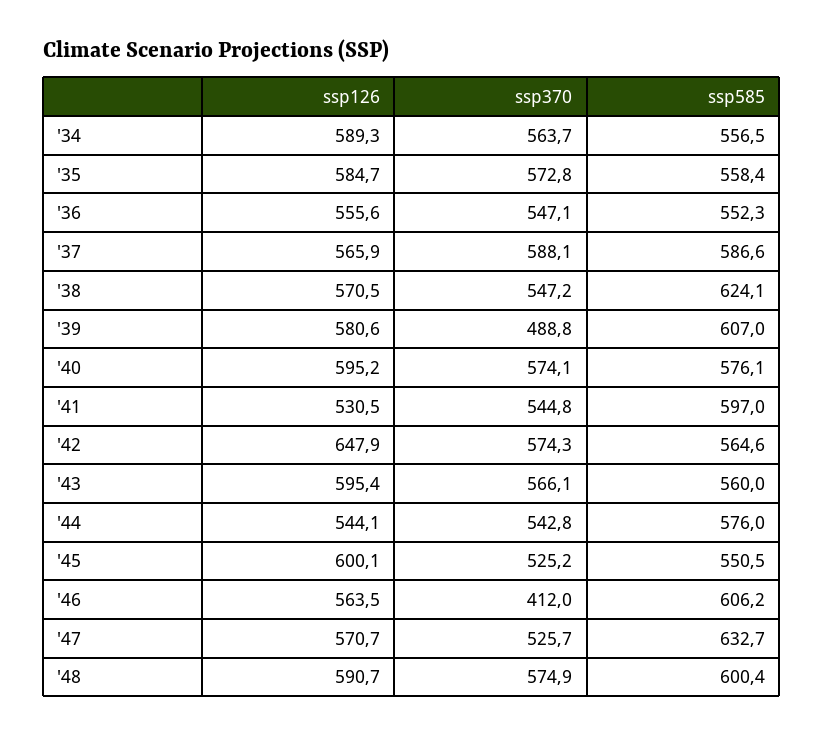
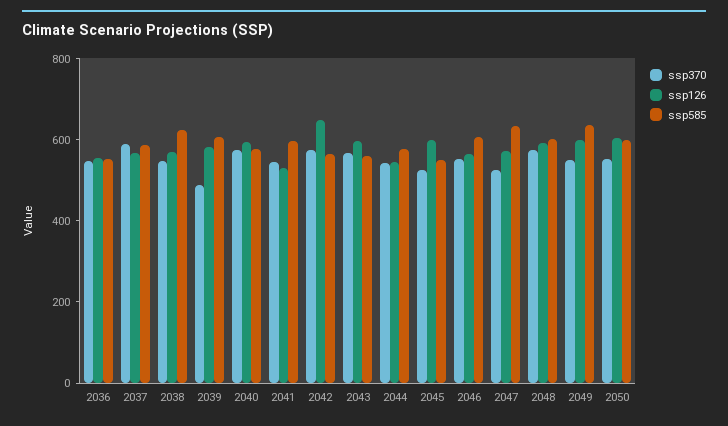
ssp126, '34: 589.3 -> none
ssp370, '34: 563.7 -> none
ssp585, '34: 556.5 -> none
ssp126, '35: 584.7 -> none
ssp370, '35: 572.8 -> none
ssp585, '35: 558.4 -> none
ssp370, '46: 412 -> 550
ssp370, 2049: none -> 550
ssp126, 2049: none -> 600
ssp585, 2049: none -> 650
ssp370, 2050: none -> 550
ssp126, 2050: none -> 600
ssp585, 2050: none -> 600

